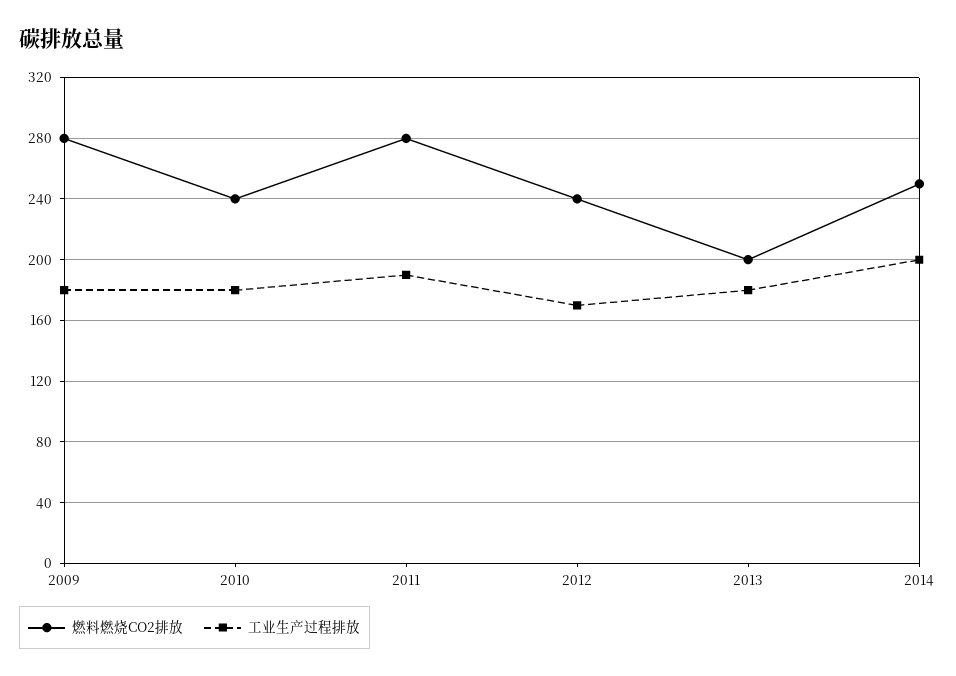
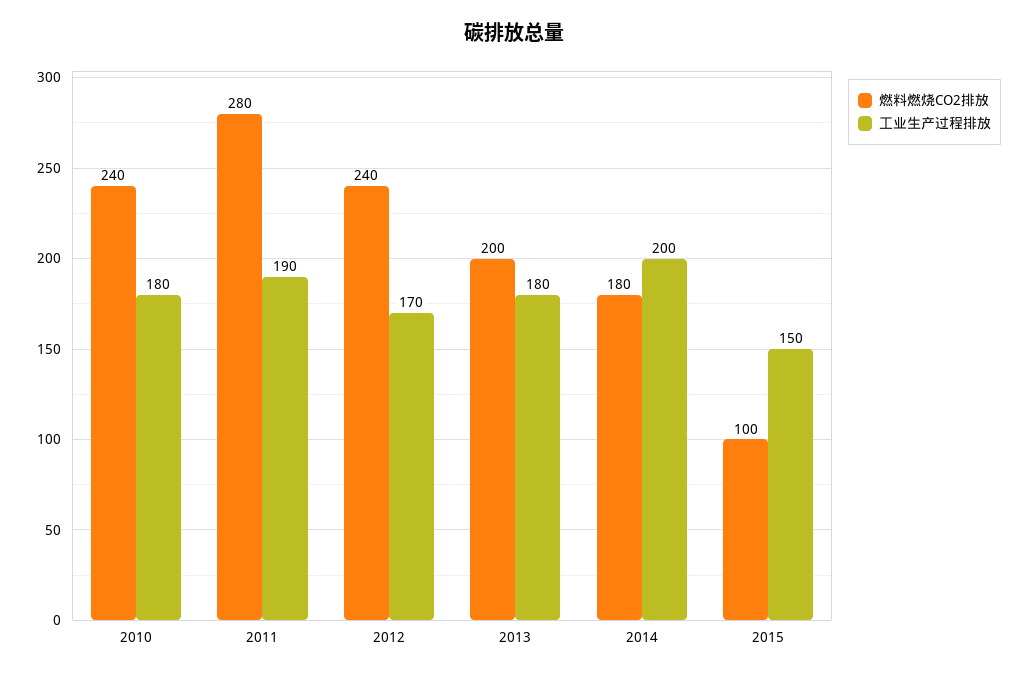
燃料燃烧CO2排放, 2009: 280 -> none
工业生产过程排放, 2009: 180 -> none
燃料燃烧CO2排放, 2014: 250 -> 180
燃料燃烧CO2排放, 2015: none -> 100
工业生产过程排放, 2015: none -> 150

